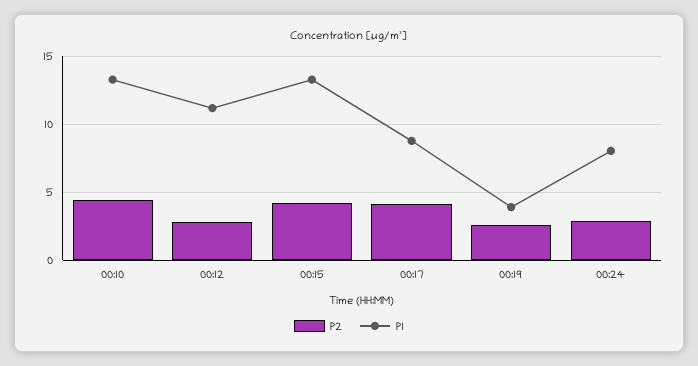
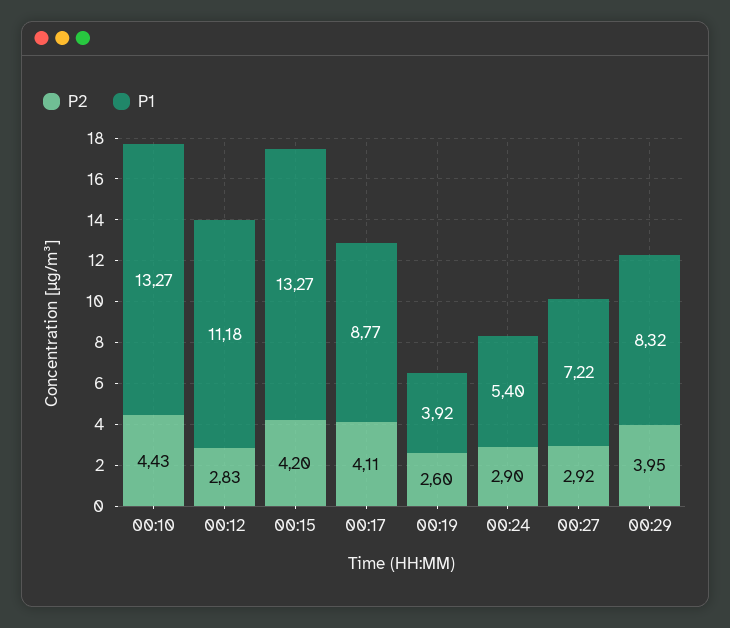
P1, 00:24: 8 -> 5.4
P2, 00:27: none -> 2.92
P1, 00:27: none -> 7.22
P2, 00:29: none -> 3.95
P1, 00:29: none -> 8.32

